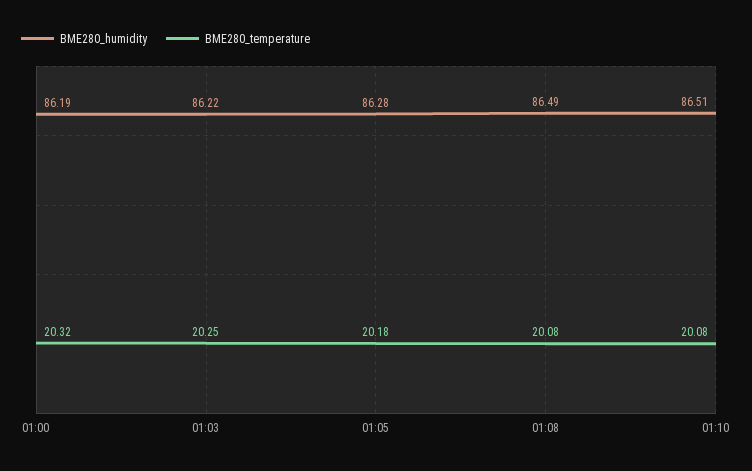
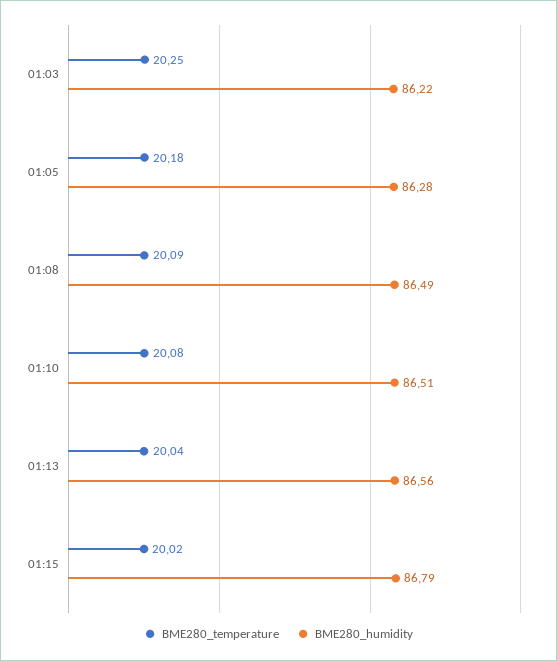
BME280_humidity, 01:00: 86.19 -> none
BME280_temperature, 01:00: 20.32 -> none
BME280_temperature, 01:08: 20.08 -> 20.09
BME280_temperature, 01:13: none -> 20.04
BME280_humidity, 01:13: none -> 86.56
BME280_temperature, 01:15: none -> 20.02
BME280_humidity, 01:15: none -> 86.79

